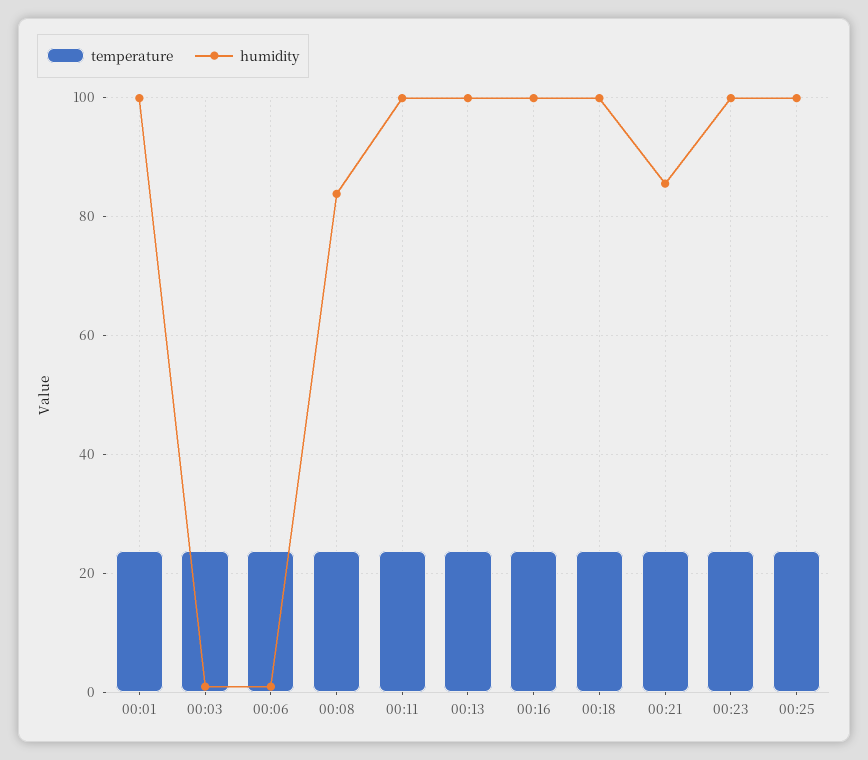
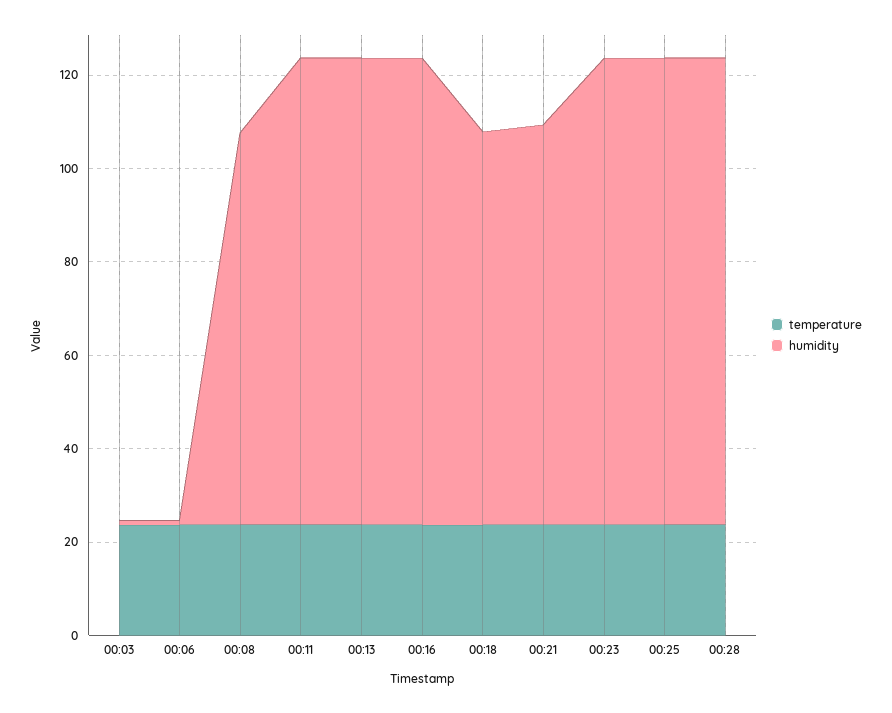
temperature, 00:01: 24 -> none
humidity, 00:01: 100 -> none
humidity, 00:18: 100 -> 85
temperature, 00:28: none -> 25
humidity, 00:28: none -> 100

